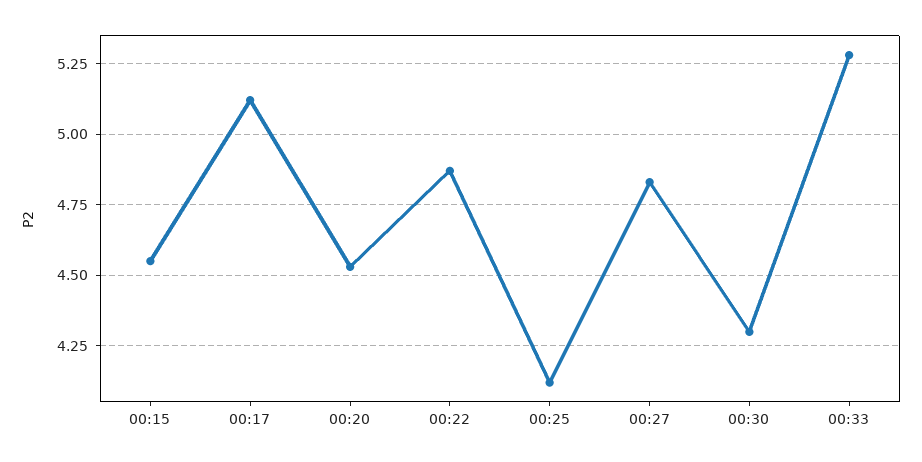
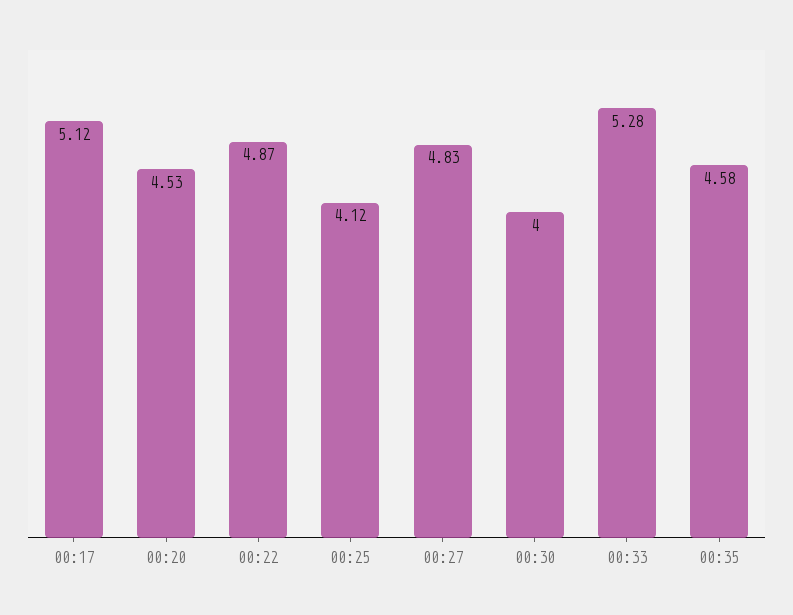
00:15: 4.55 -> none
00:30: 4.3 -> 4
00:35: none -> 4.58

